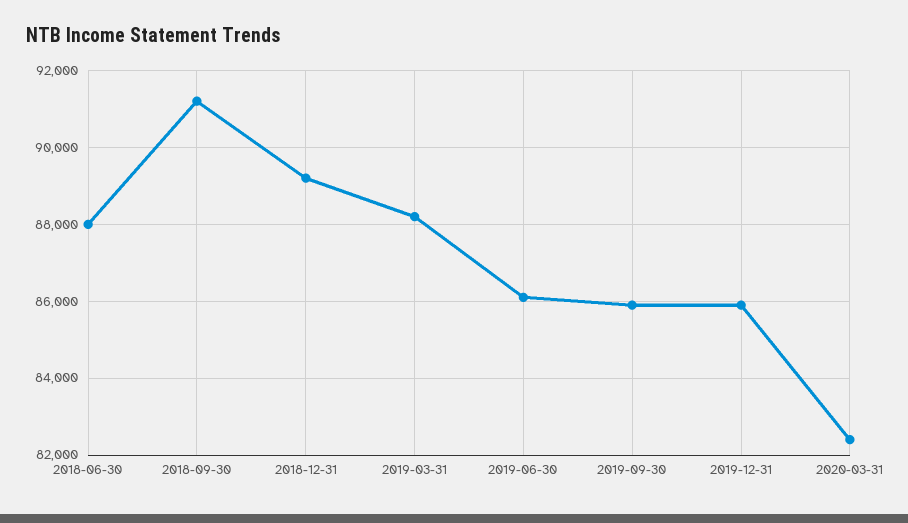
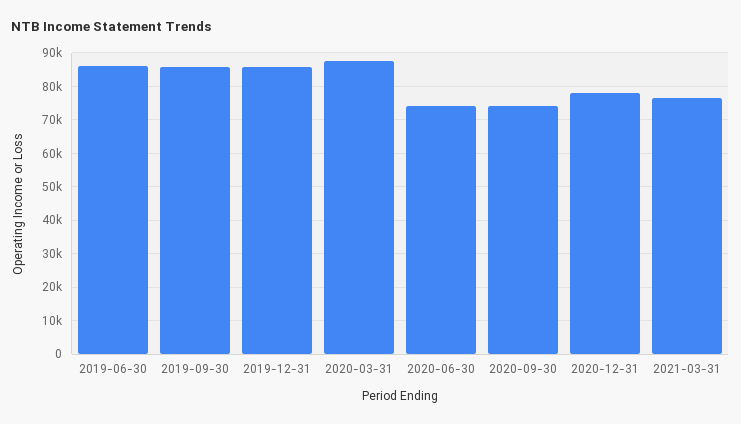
2018-06-30: 88000 -> none
2018-09-30: 91200 -> none
2018-12-31: 89200 -> none
2019-03-31: 88200 -> none
2020-03-31: 82400 -> 88000
2020-06-30: none -> 74000
2020-09-30: none -> 74000
2020-12-31: none -> 78000
2021-03-31: none -> 76000

